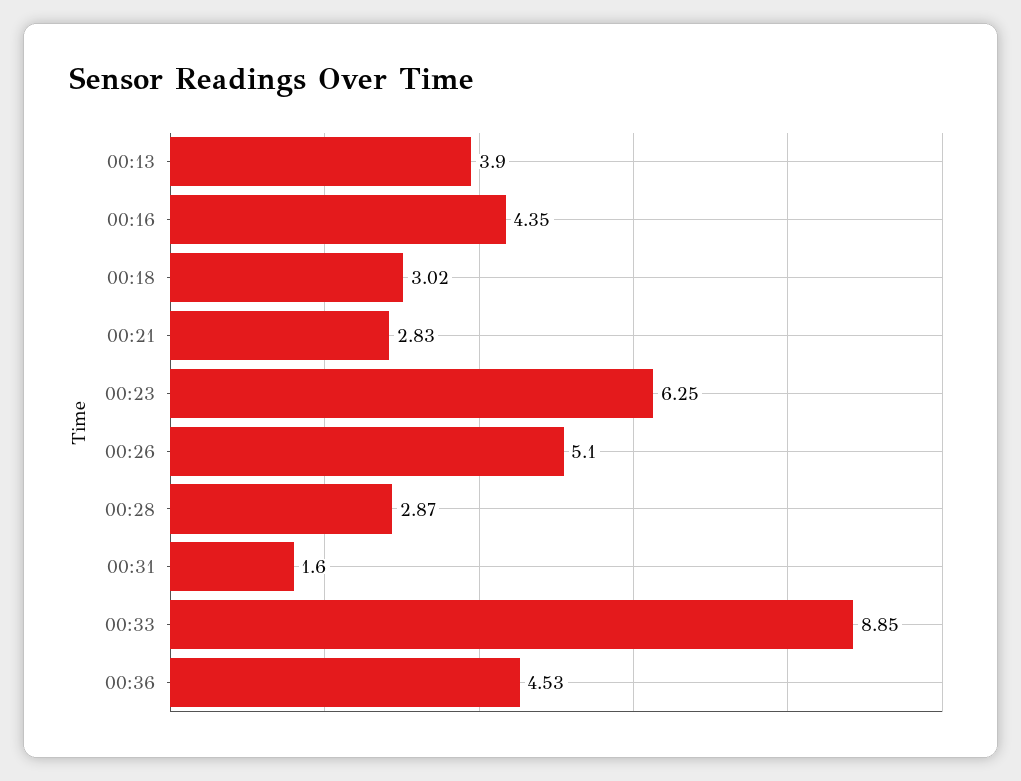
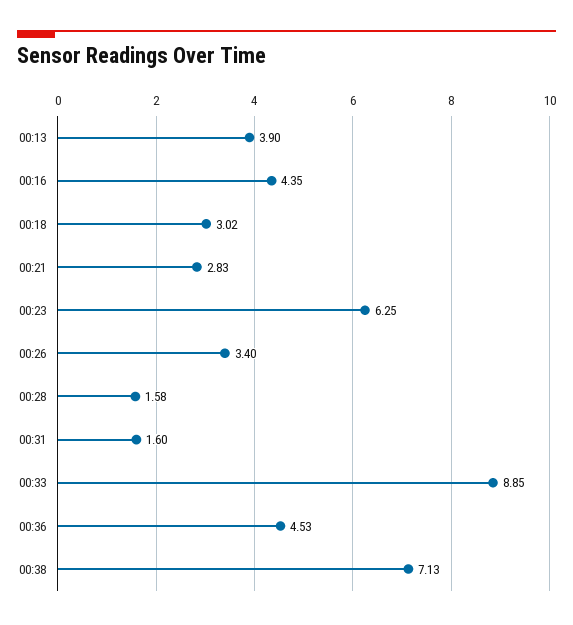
00:26: 5.1 -> 3.4
00:28: 2.87 -> 1.58
00:38: none -> 7.13

